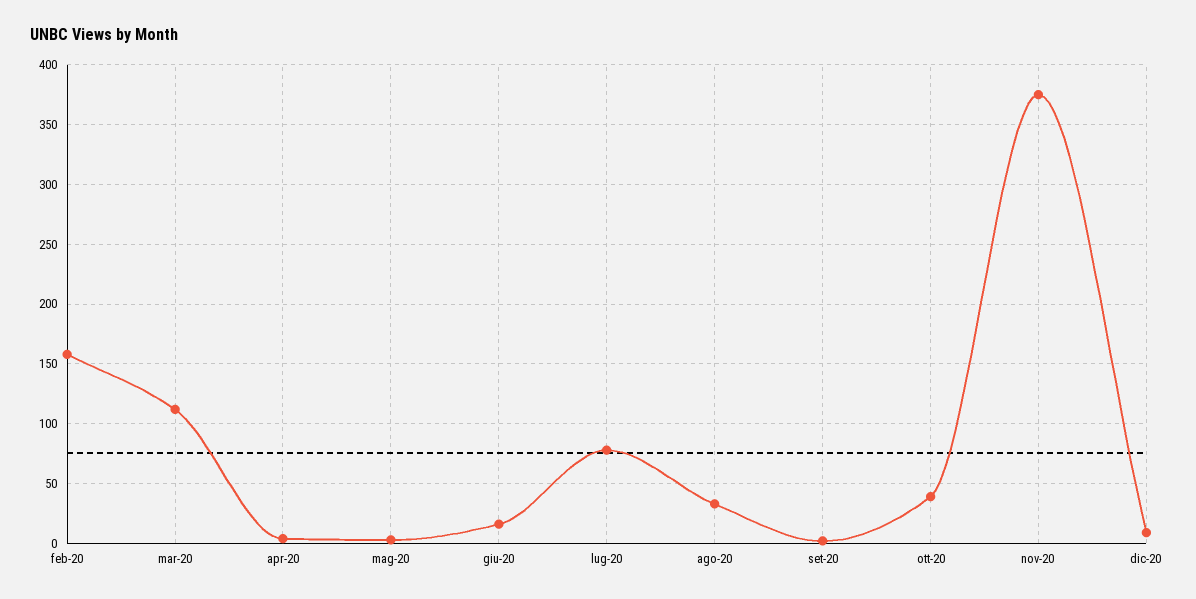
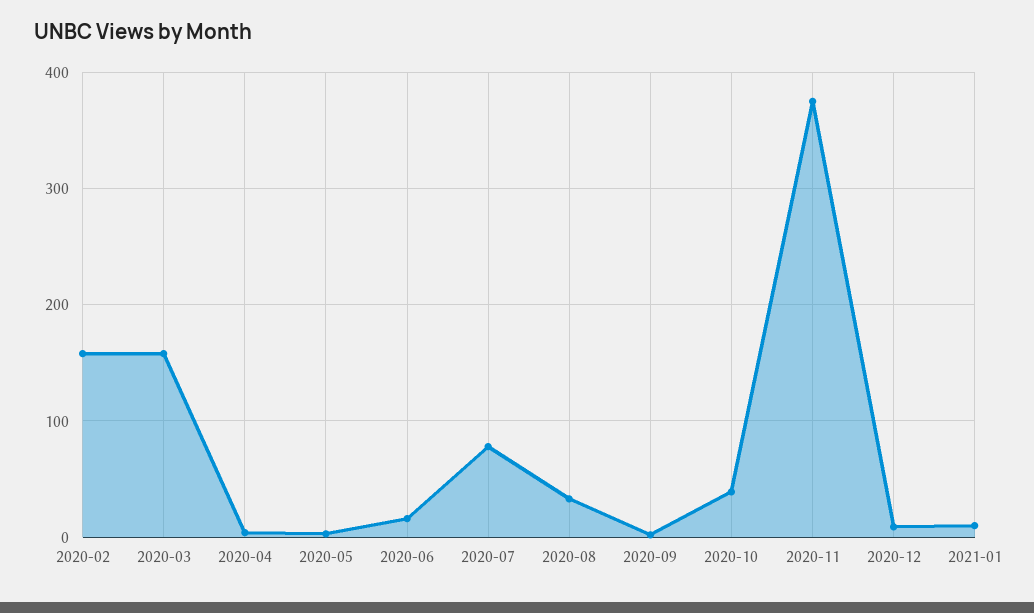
mar-20: 110 -> 160
2021-01: none -> 10

